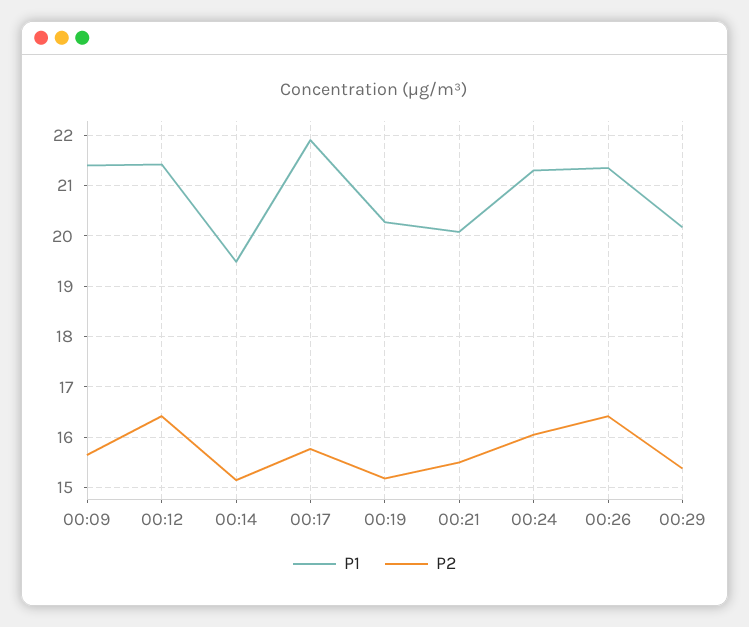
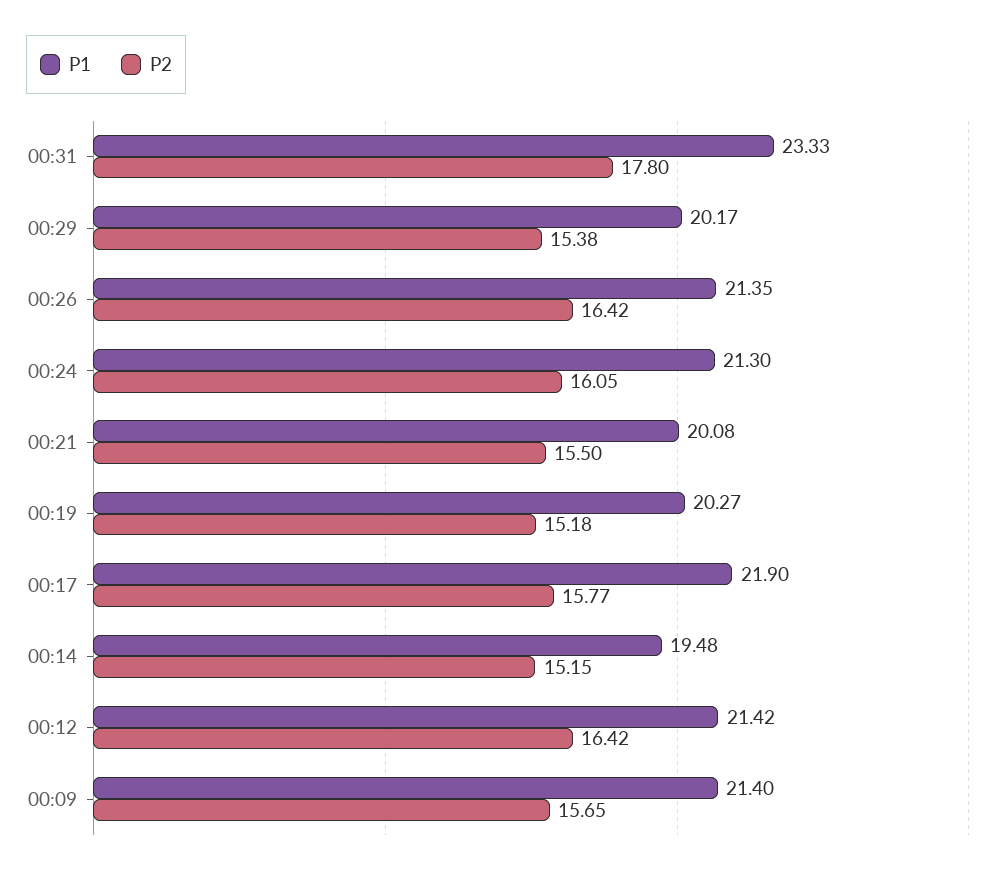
P1, 00:31: none -> 23.33
P2, 00:31: none -> 17.8

